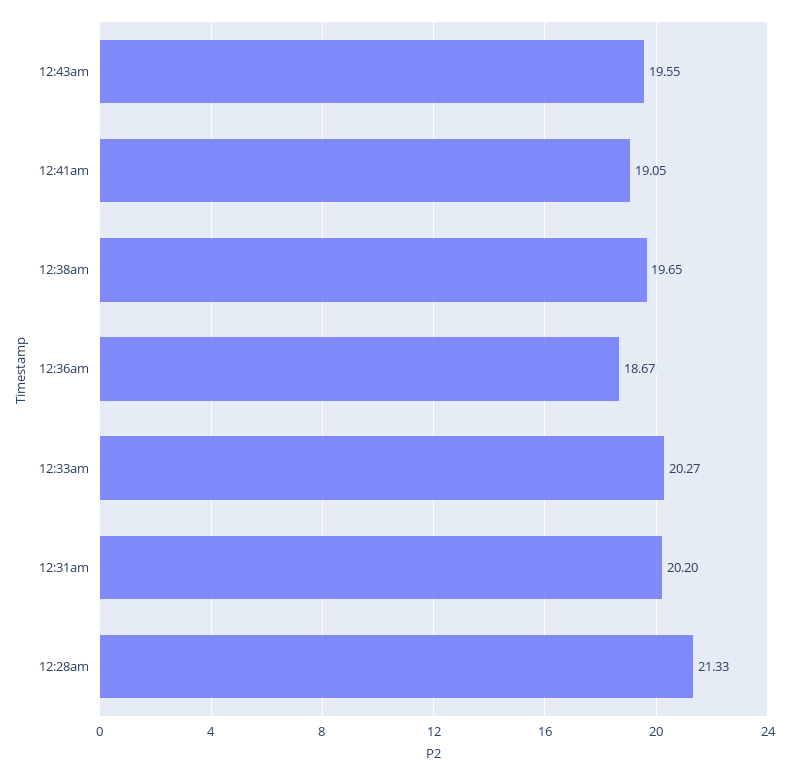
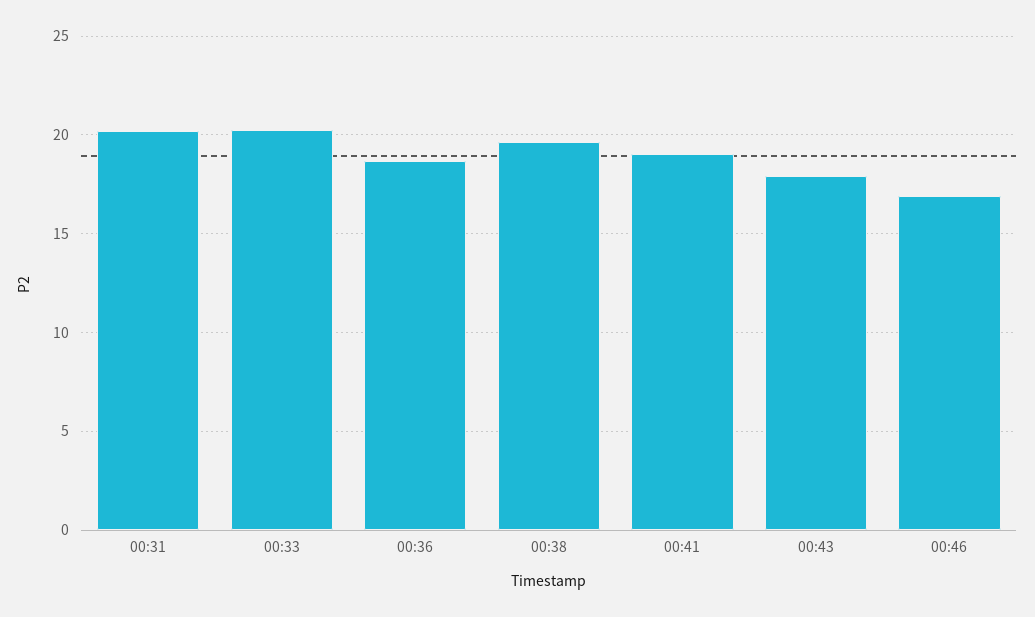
12:43am: 19.55 -> 18
12:28am: 21.33 -> none
00:46: none -> 17

